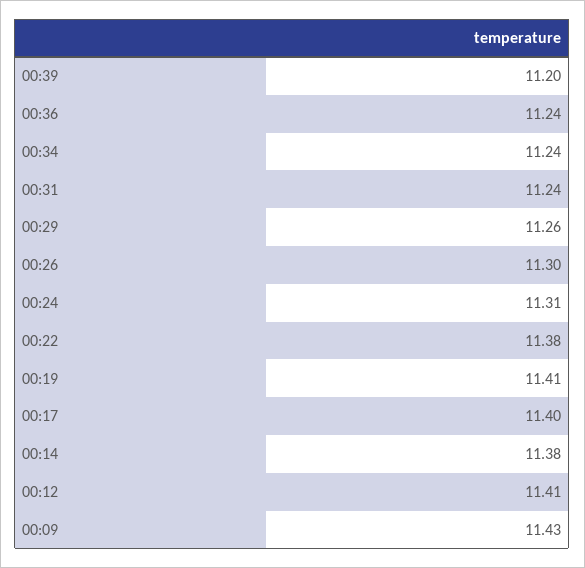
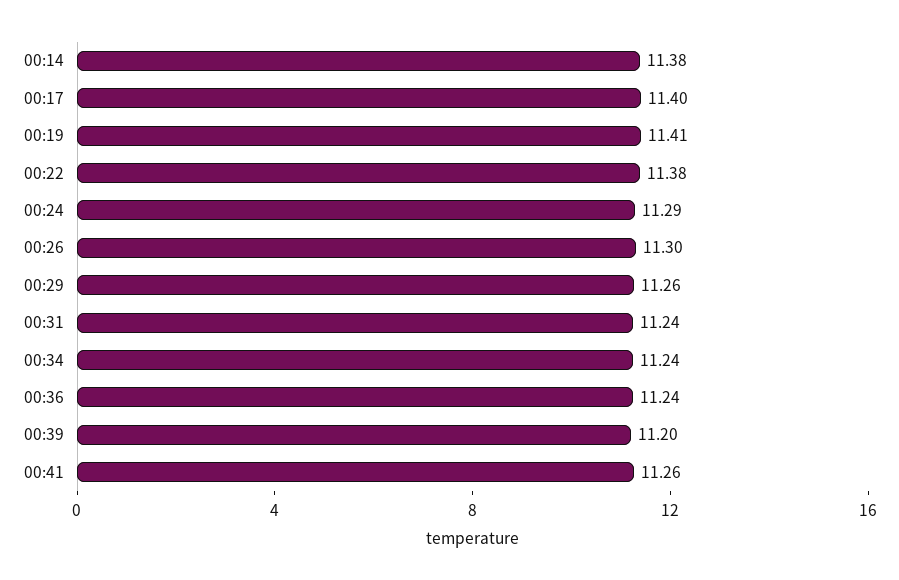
00:24: 11.31 -> 11.29
00:12: 11.41 -> none
00:09: 11.43 -> none
00:41: none -> 11.26

